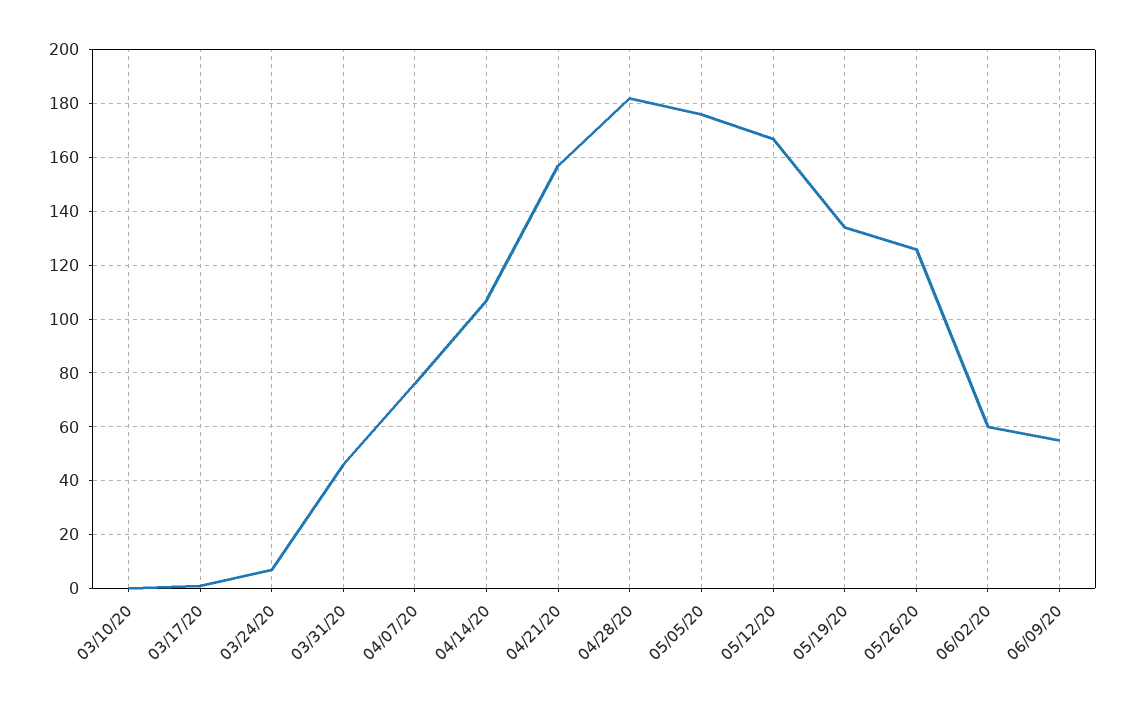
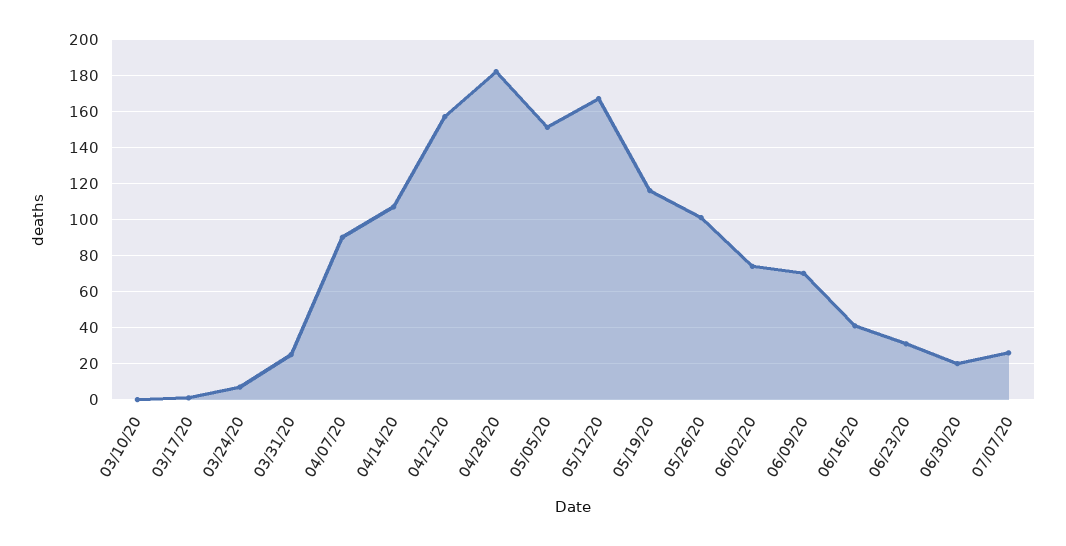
03/31/20: 45 -> 25
04/07/20: 75 -> 90
05/05/20: 175 -> 150
05/19/20: 135 -> 115
05/26/20: 125 -> 100
06/02/20: 60 -> 75
06/09/20: 55 -> 70
06/16/20: none -> 40
06/23/20: none -> 30
06/30/20: none -> 20
07/07/20: none -> 25

